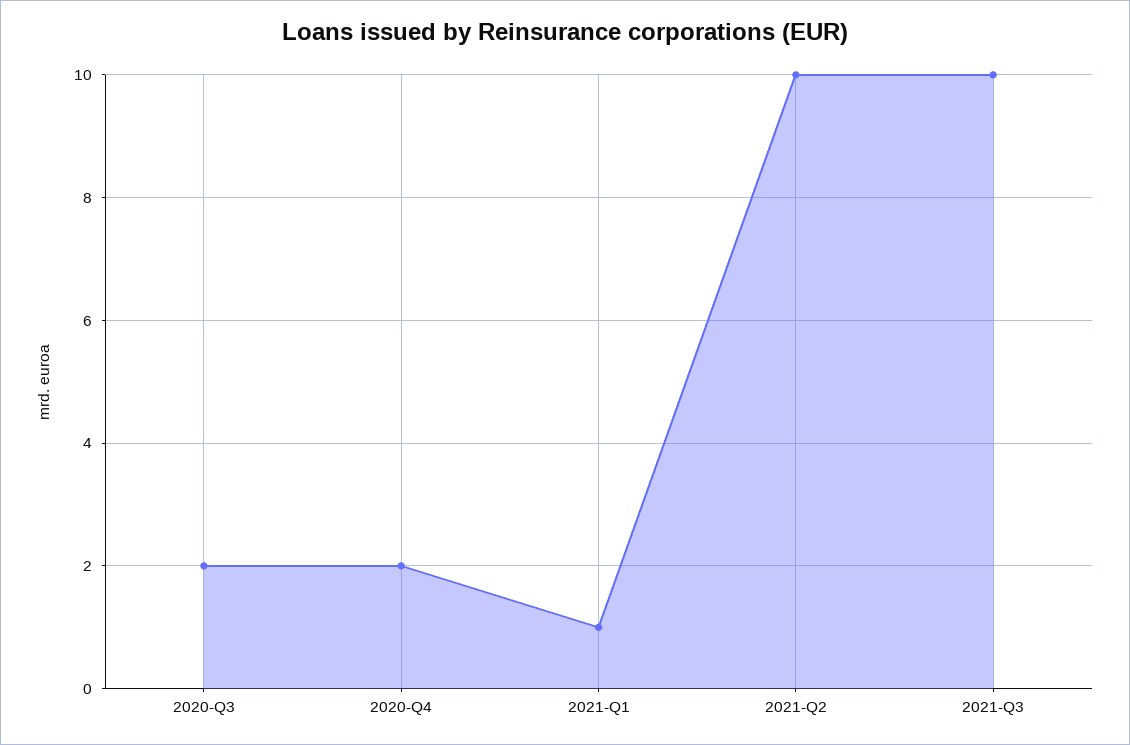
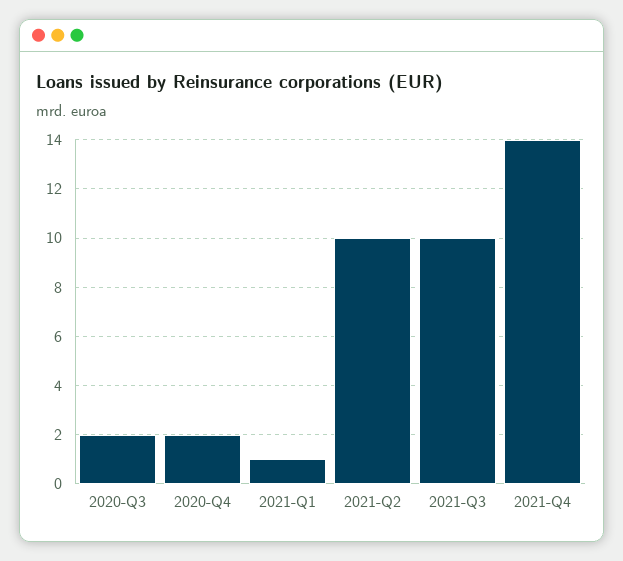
2021-Q4: none -> 14

